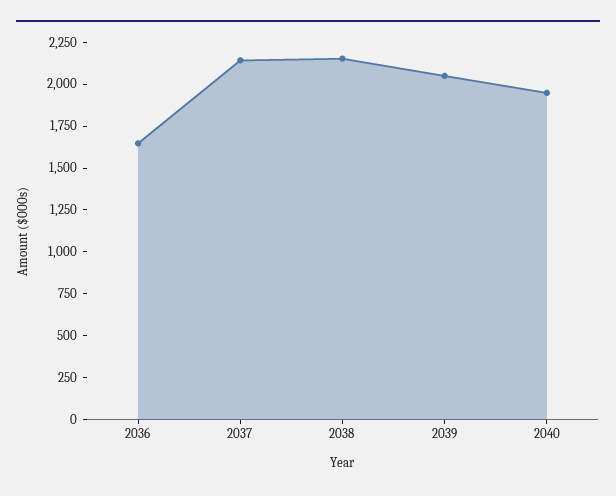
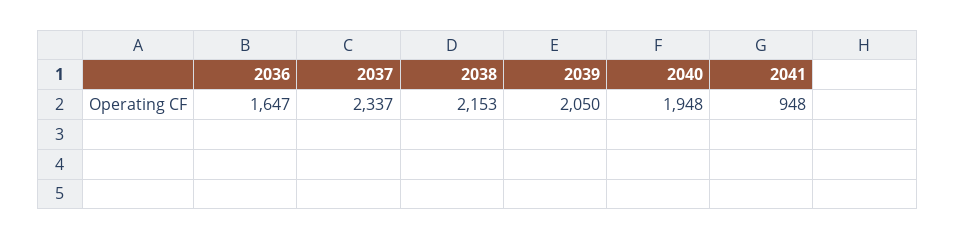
2037: 2150 -> 2337
2041: none -> 948

